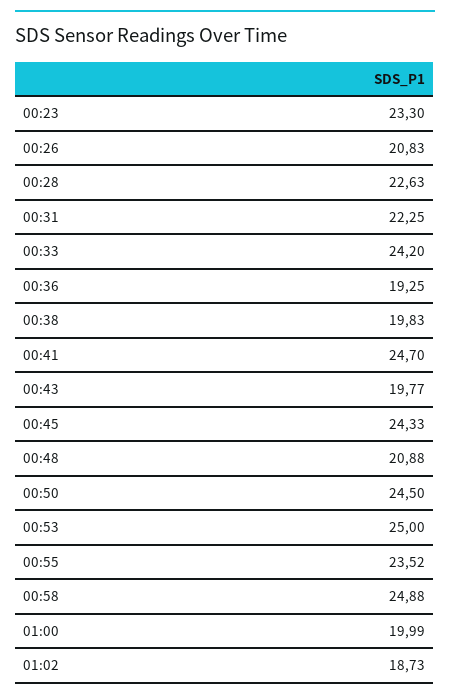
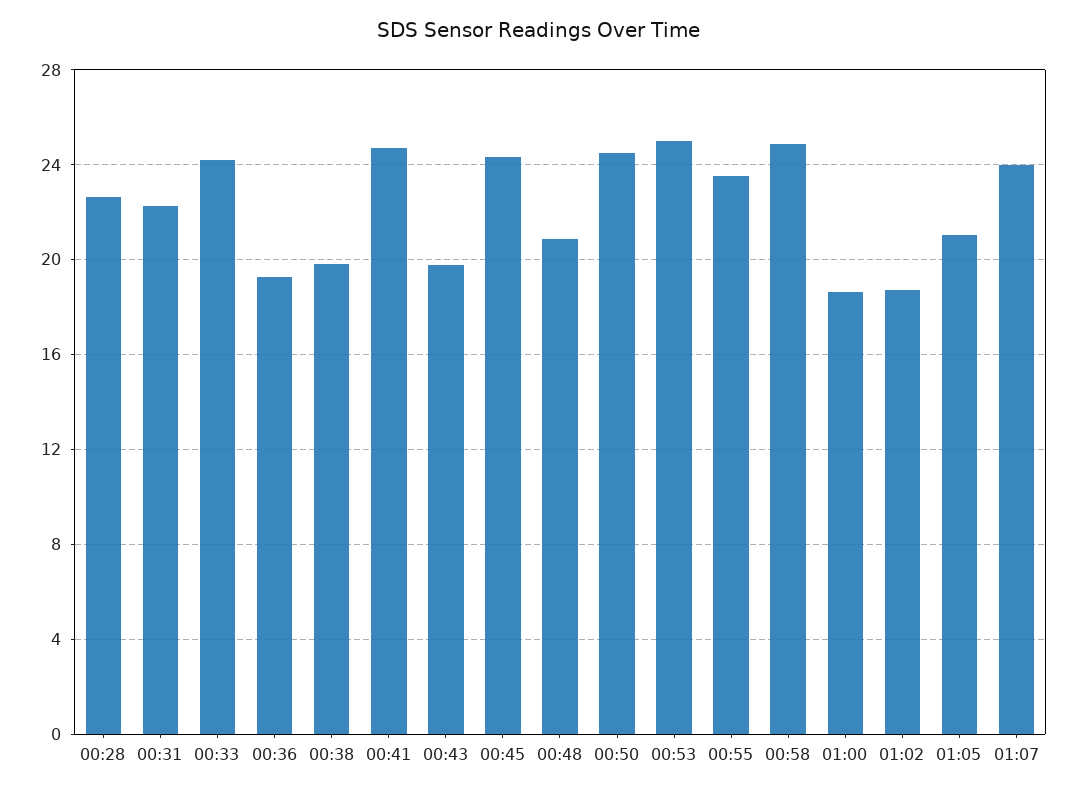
00:23: 23.3 -> none
00:26: 20.83 -> none
01:00: 19.99 -> 18.5
01:05: none -> 21
01:07: none -> 24

